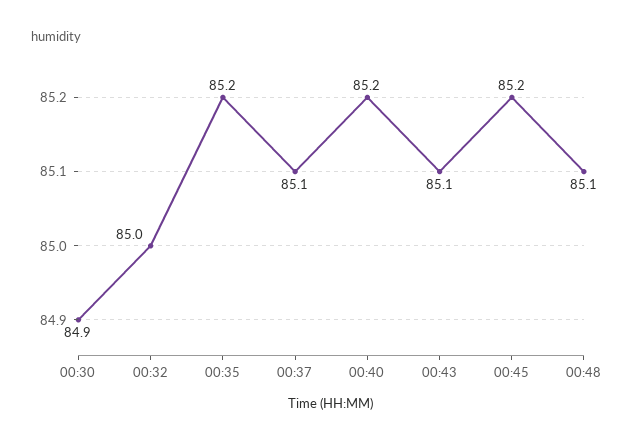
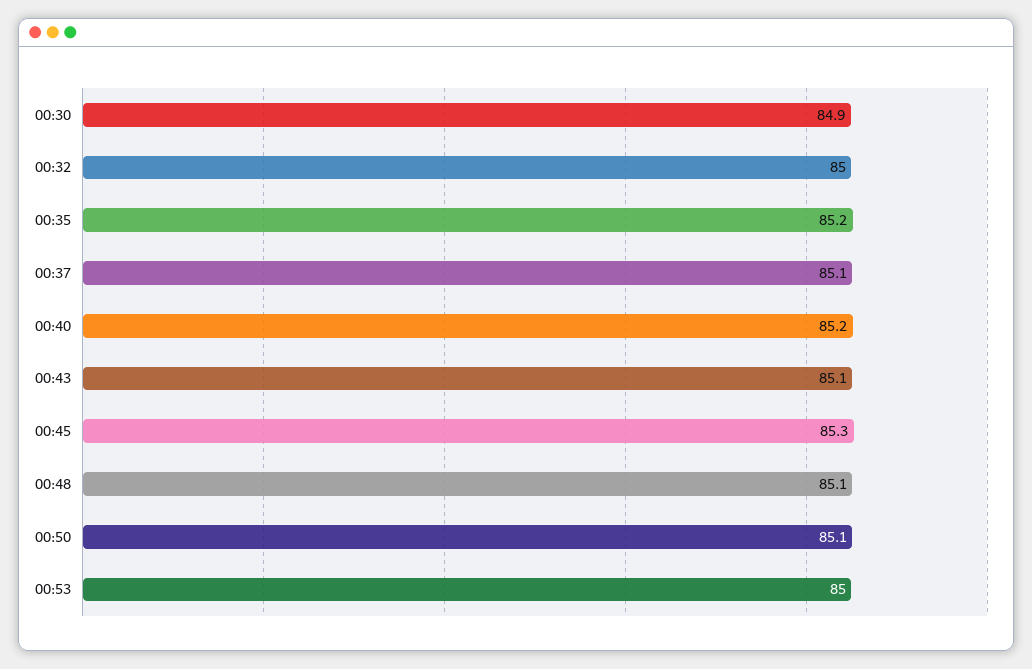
00:45: 85.2 -> 85.3
00:50: none -> 85.1
00:53: none -> 85

